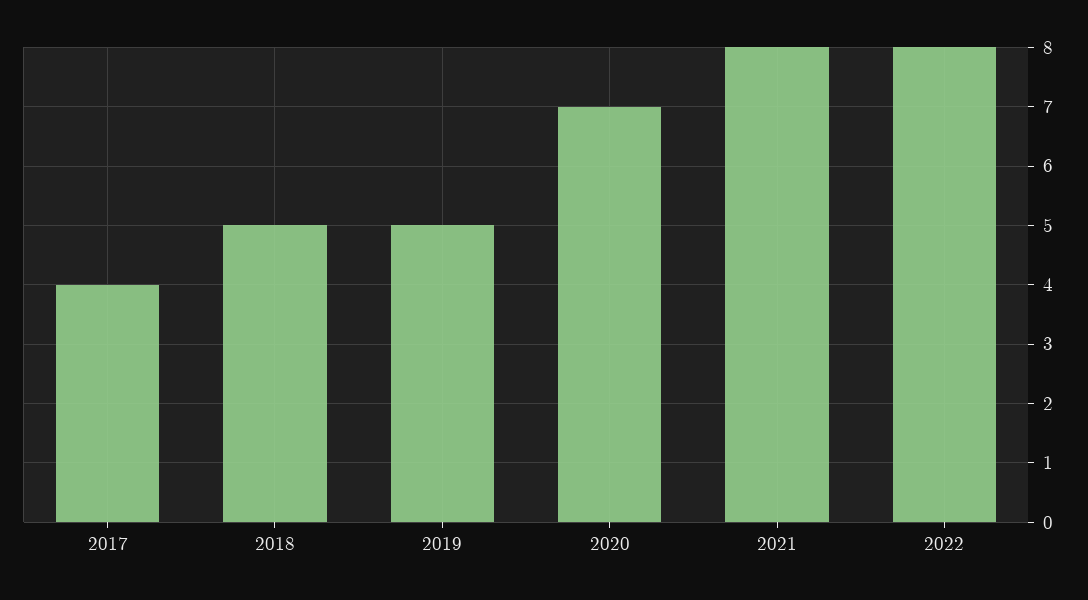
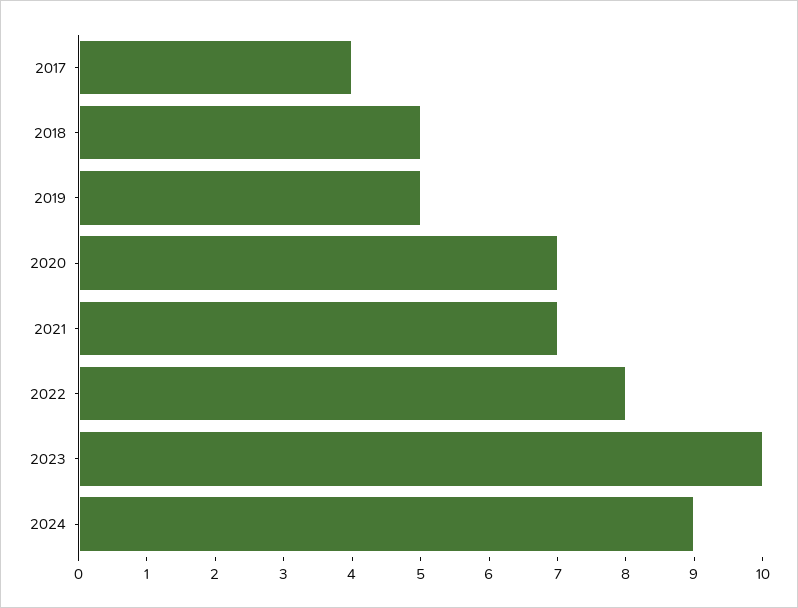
2021: 8 -> 7
2023: none -> 10
2024: none -> 9

